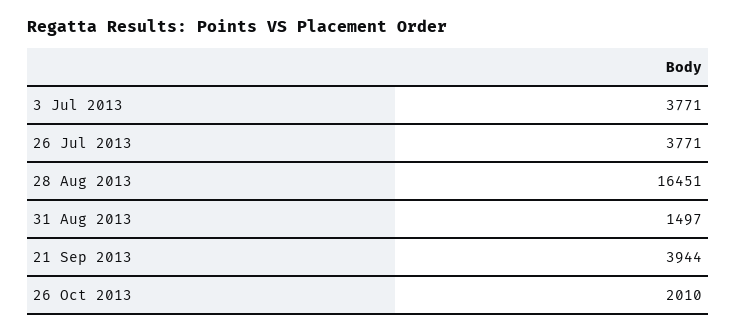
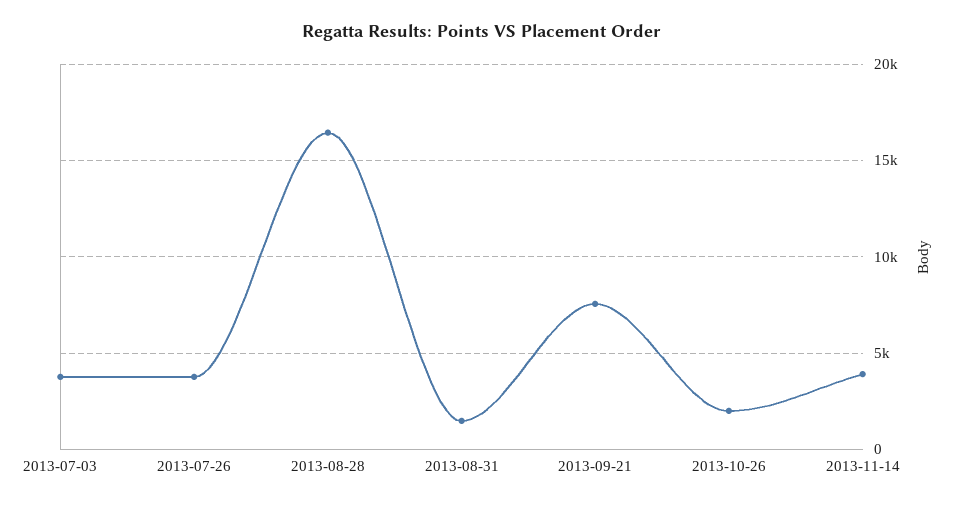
21 Sep 2013: 3944 -> 7500
2013-11-14: none -> 4000

